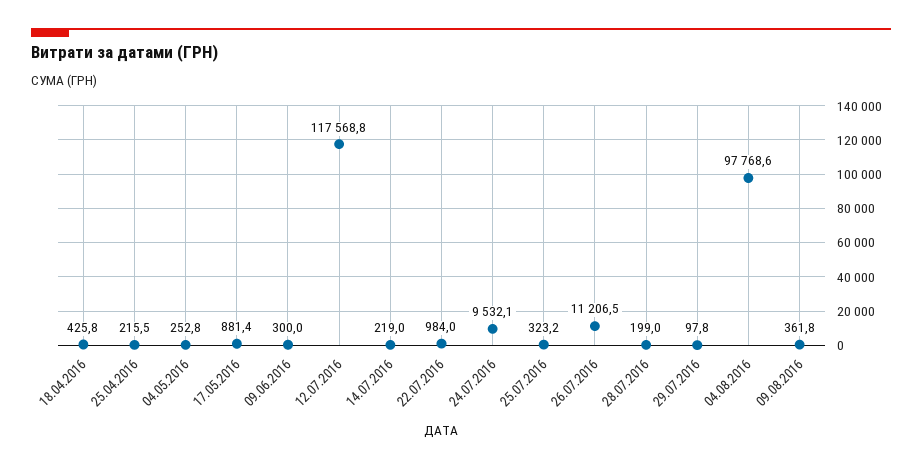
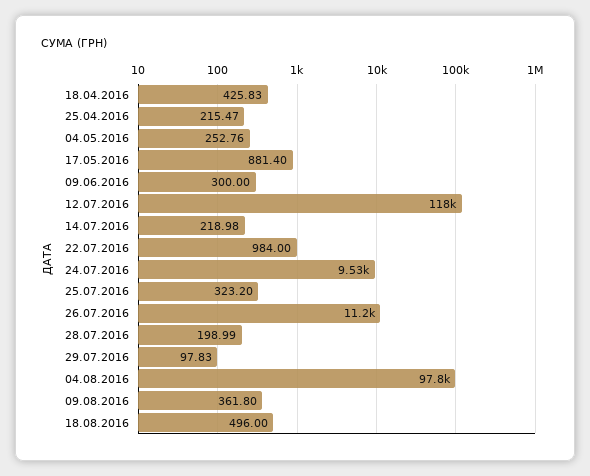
18.08.2016: none -> 496

